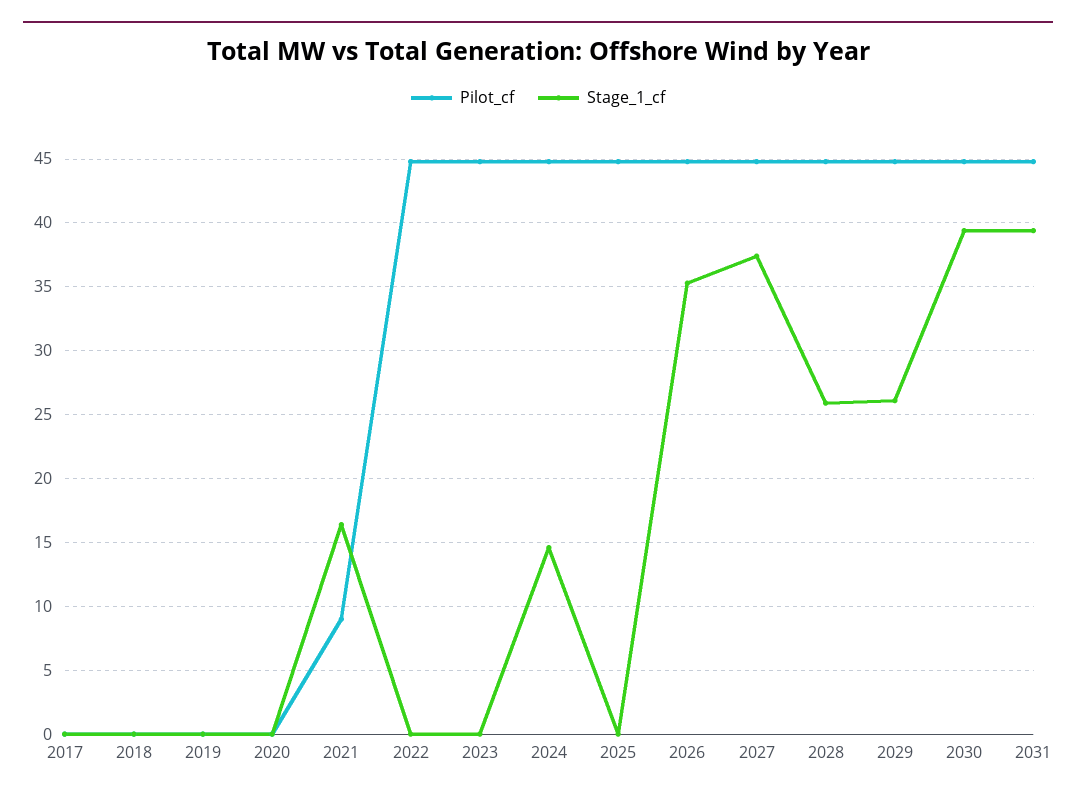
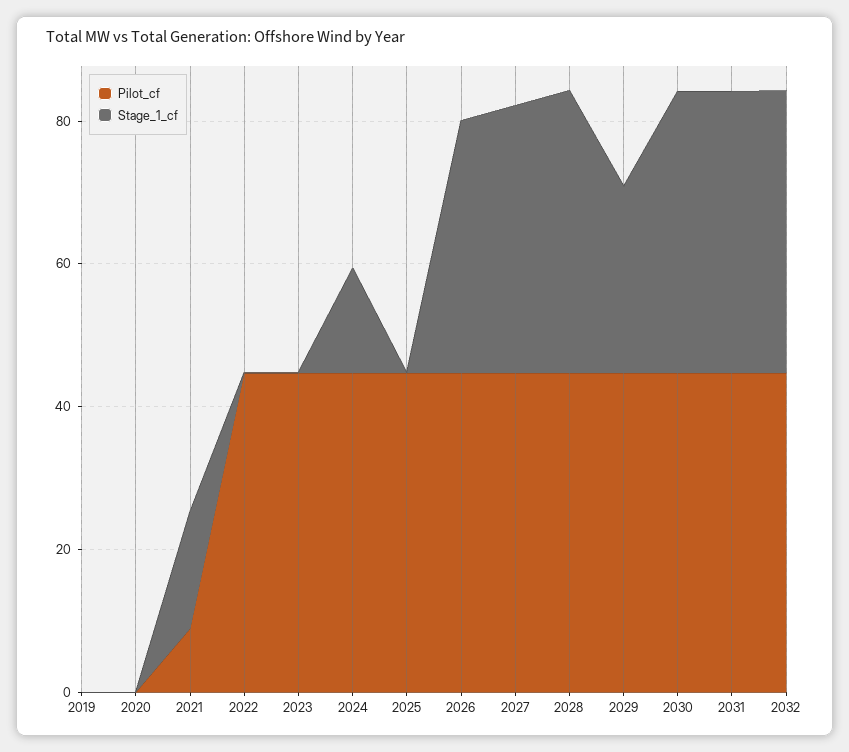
Pilot_cf, 2017: 0 -> none
Stage_1_cf, 2017: 0 -> none
Pilot_cf, 2018: 0 -> none
Stage_1_cf, 2018: 0 -> none
Stage_1_cf, 2028: 26 -> 40
Pilot_cf, 2032: none -> 45
Stage_1_cf, 2032: none -> 40

